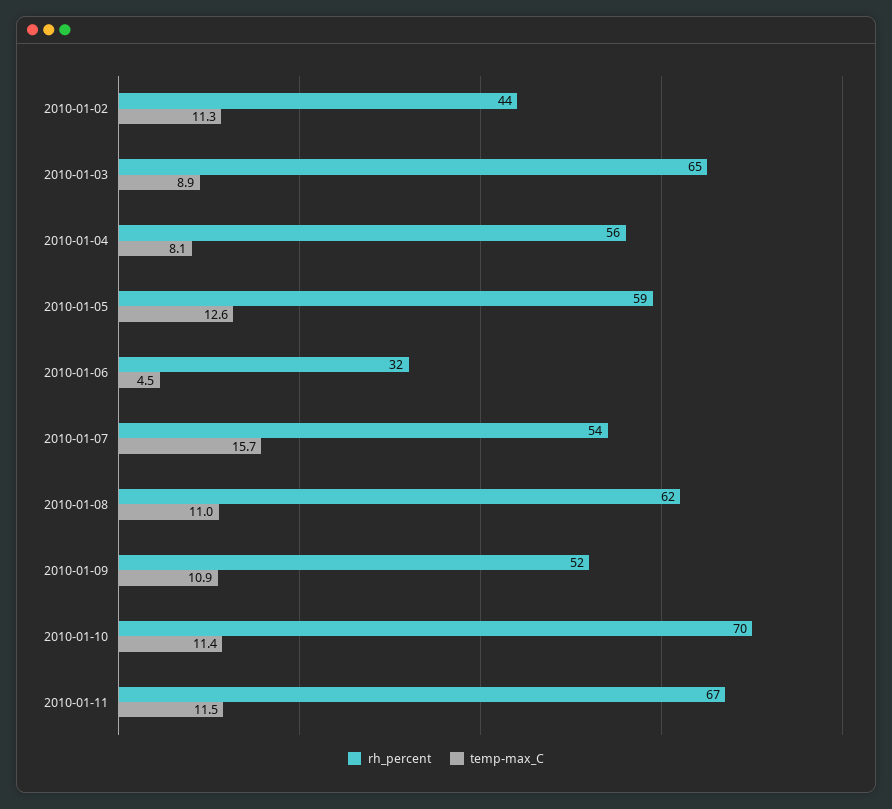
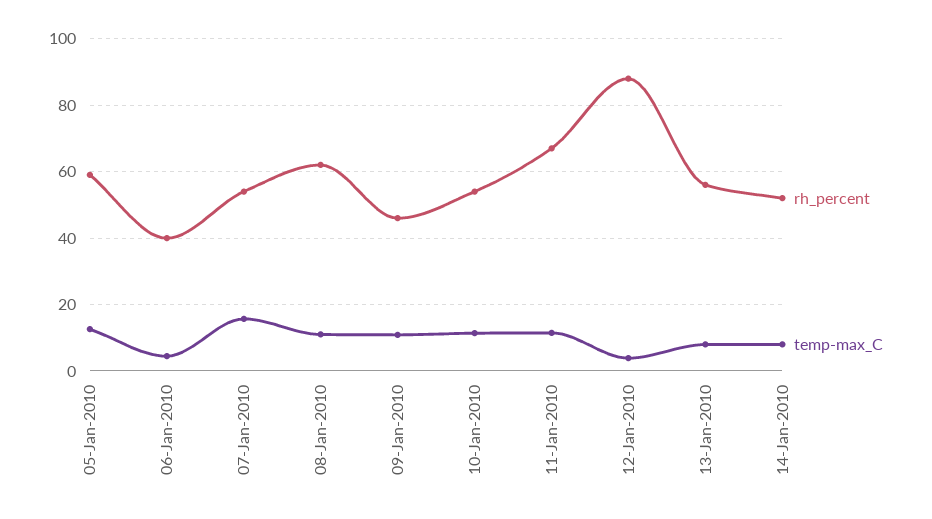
rh_percent, 2010-01-02: 44 -> none
temp-max_C, 2010-01-02: 11.3 -> none
rh_percent, 2010-01-03: 65 -> none
temp-max_C, 2010-01-03: 8.9 -> none
rh_percent, 2010-01-04: 56 -> none
temp-max_C, 2010-01-04: 8.1 -> none
rh_percent, 2010-01-06: 32 -> 40
rh_percent, 2010-01-09: 52 -> 46
rh_percent, 2010-01-10: 70 -> 54
rh_percent, 12-Jan-2010: none -> 88
temp-max_C, 12-Jan-2010: none -> 4
rh_percent, 13-Jan-2010: none -> 56
temp-max_C, 13-Jan-2010: none -> 8
rh_percent, 14-Jan-2010: none -> 52
temp-max_C, 14-Jan-2010: none -> 8

